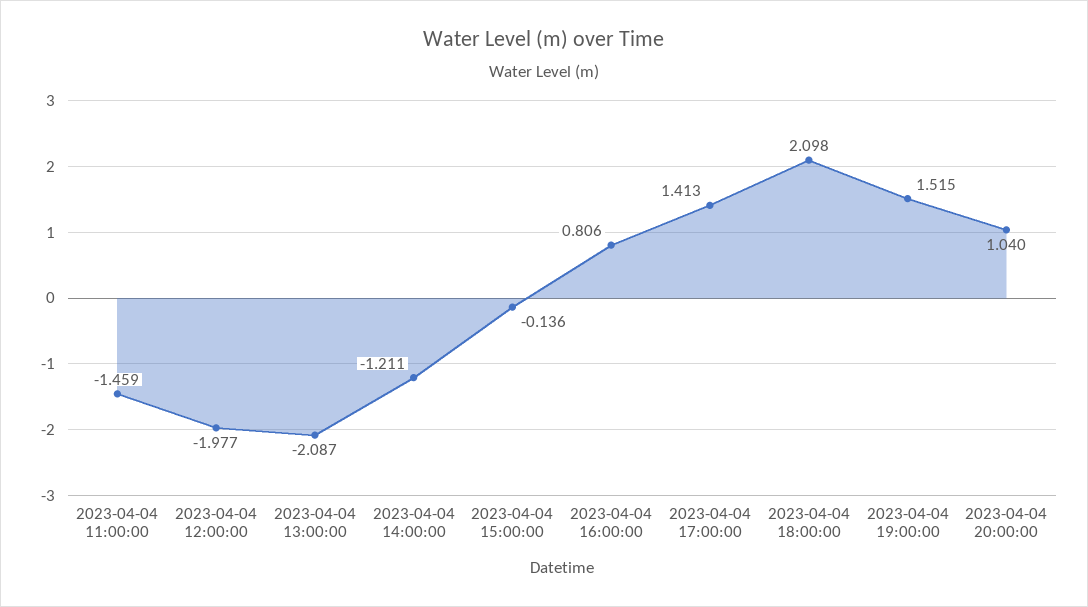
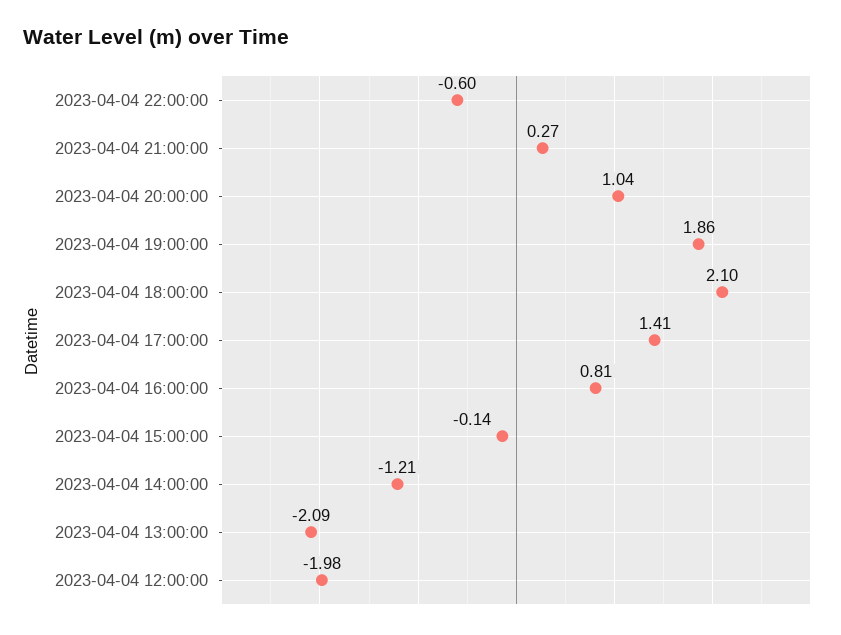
2023-04-04 11:00:00: -1.459 -> none
2023-04-04 19:00:00: 1.515 -> 1.86
2023-04-04 22:00:00: none -> -0.6
2023-04-04 21:00:00: none -> 0.27

